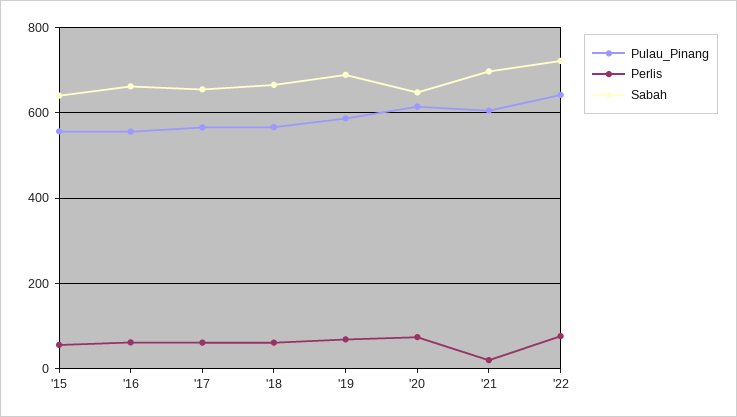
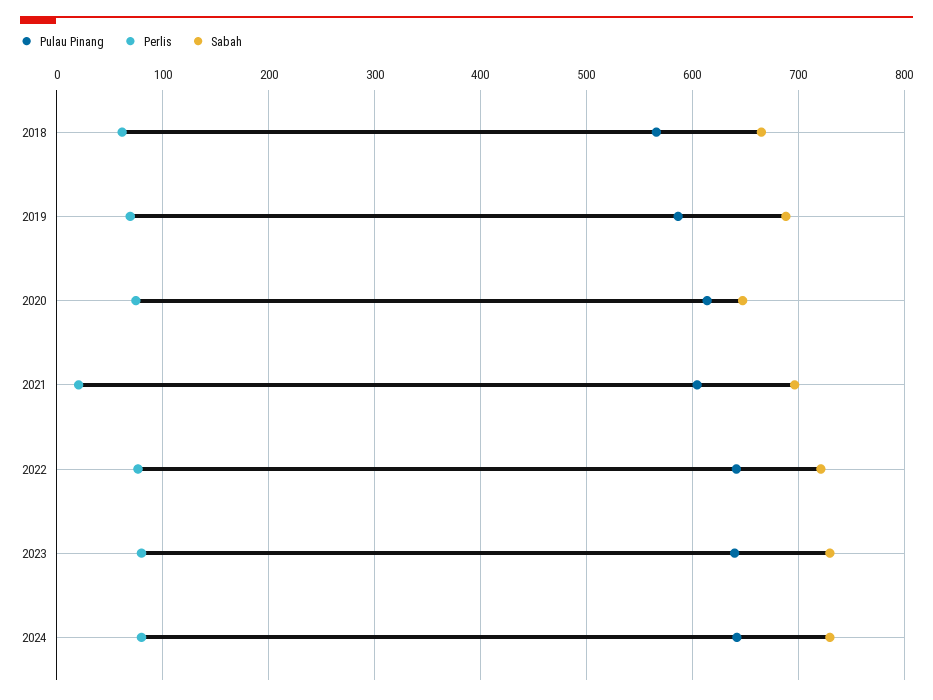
Pulau_Pinang, '15: 560 -> none
Perlis, '15: 60 -> none
Sabah, '15: 640 -> none
Pulau_Pinang, '16: 560 -> none
Perlis, '16: 60 -> none
Sabah, '16: 660 -> none
Pulau_Pinang, '17: 560 -> none
Perlis, '17: 60 -> none
Sabah, '17: 660 -> none
Pulau_Pinang, 2023: none -> 640
Perlis, 2023: none -> 80
Sabah, 2023: none -> 730
Pulau_Pinang, 2024: none -> 640
Perlis, 2024: none -> 80
Sabah, 2024: none -> 730

